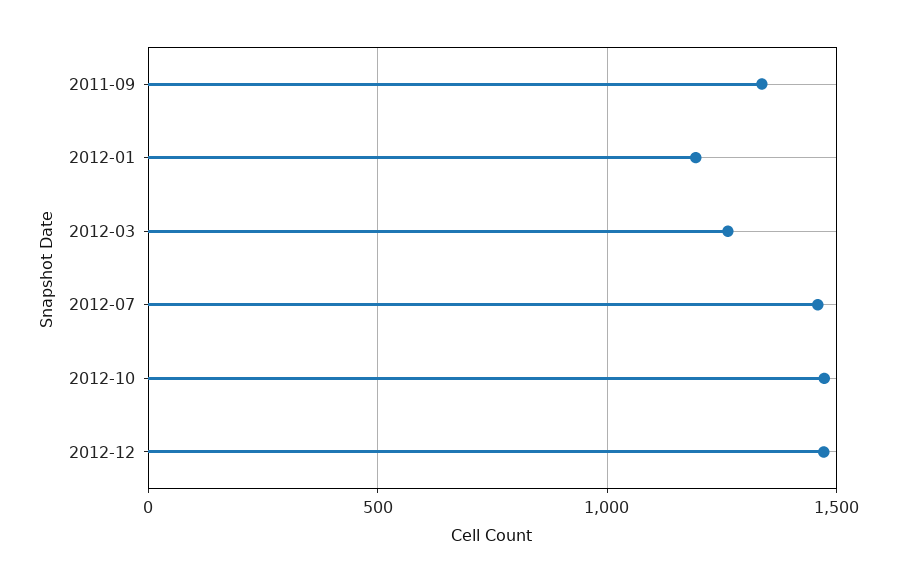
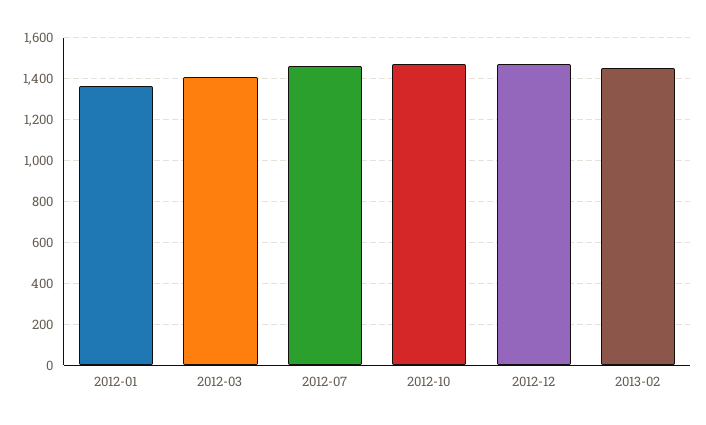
2011-09: 1350 -> none
2012-01: 1200 -> 1350
2012-03: 1250 -> 1400
2013-02: none -> 1450

